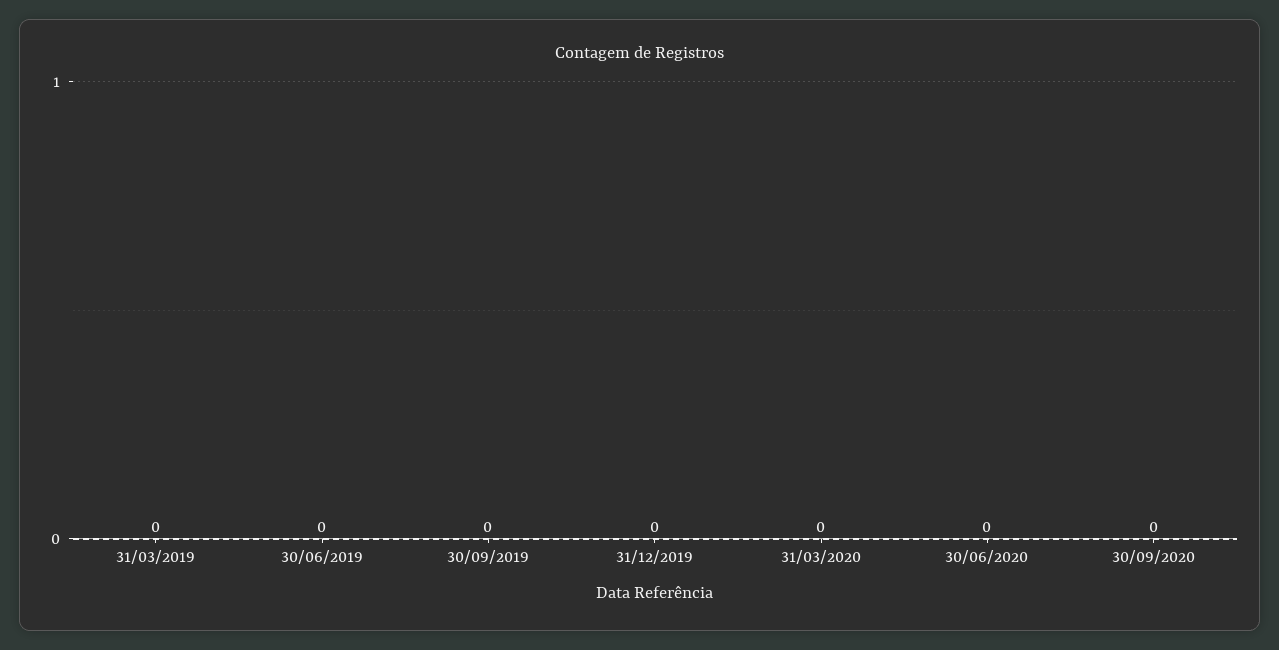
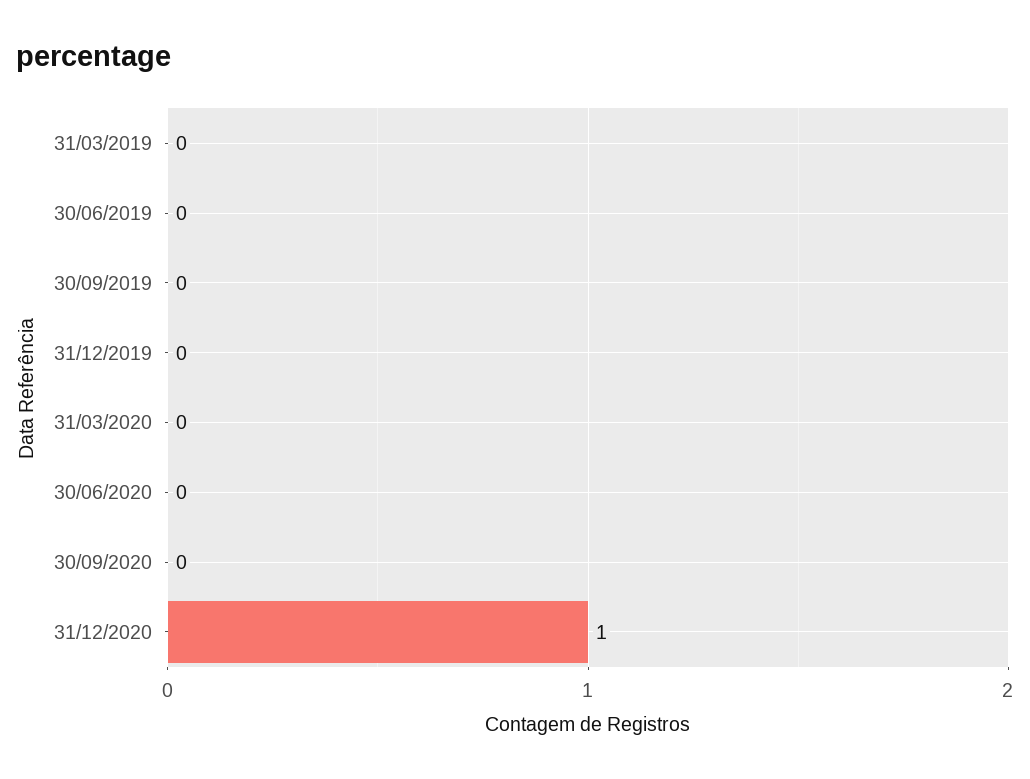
31/12/2020: none -> 1

